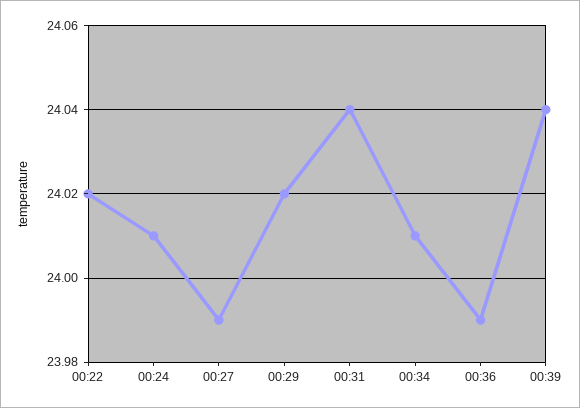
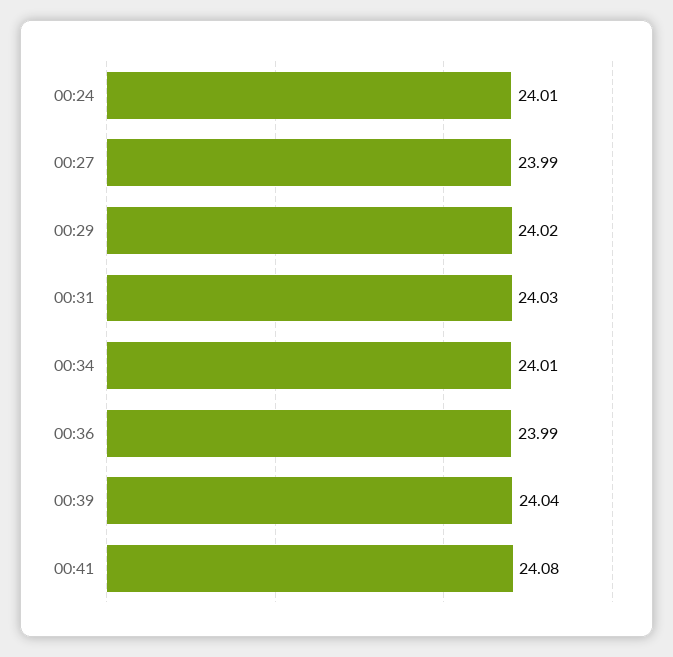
00:22: 24.02 -> none
00:31: 24.04 -> 24.03
00:41: none -> 24.08

